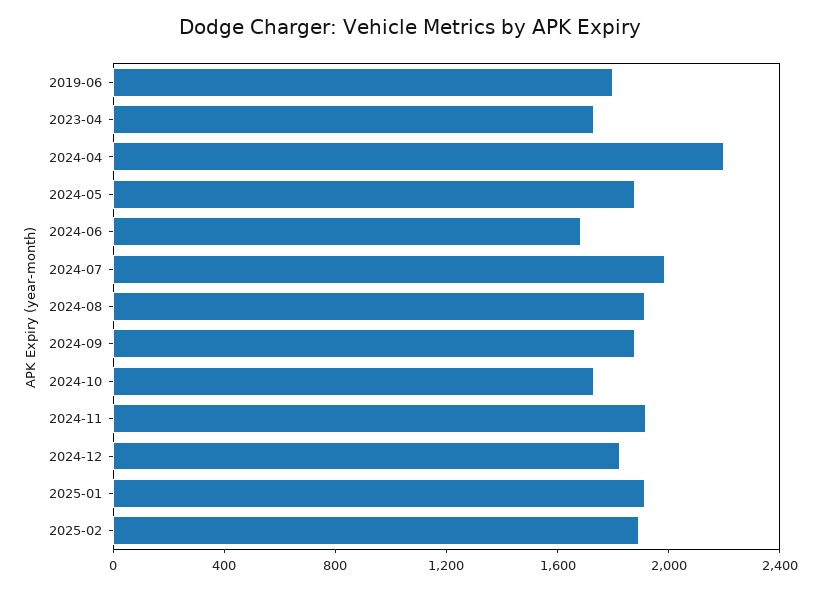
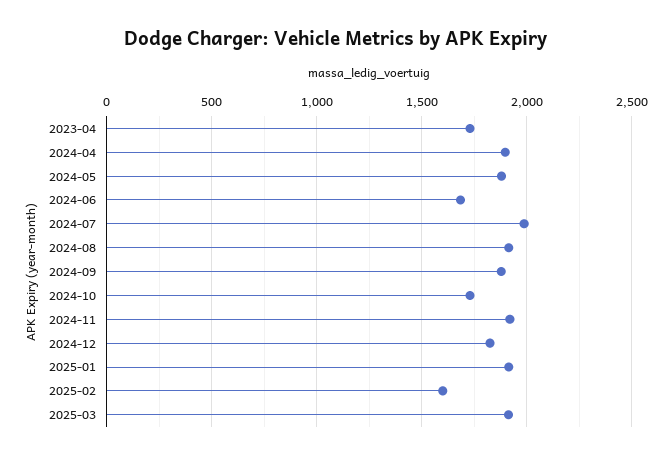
2019-06: 1800 -> none
2024-04: 2200 -> 1900
2025-02: 1900 -> 1600
2025-03: none -> 1900

